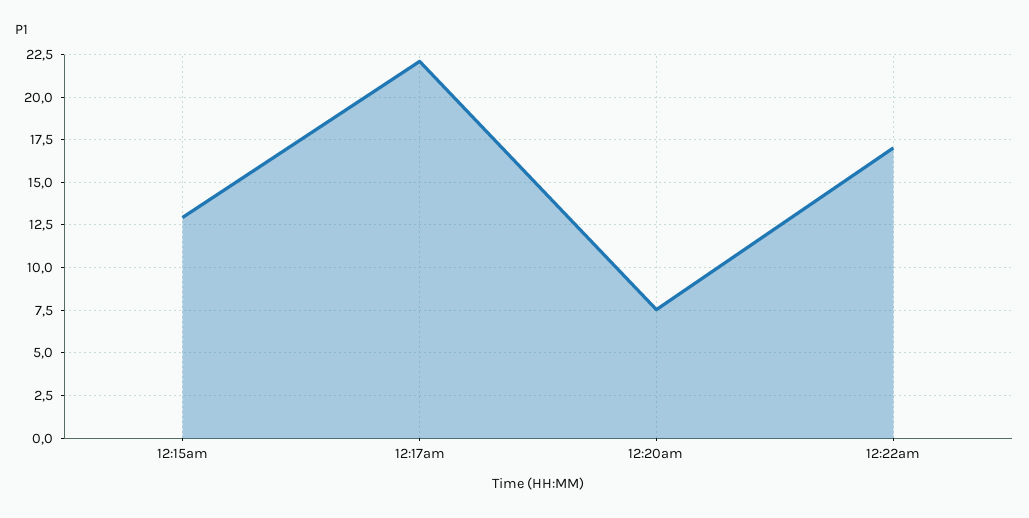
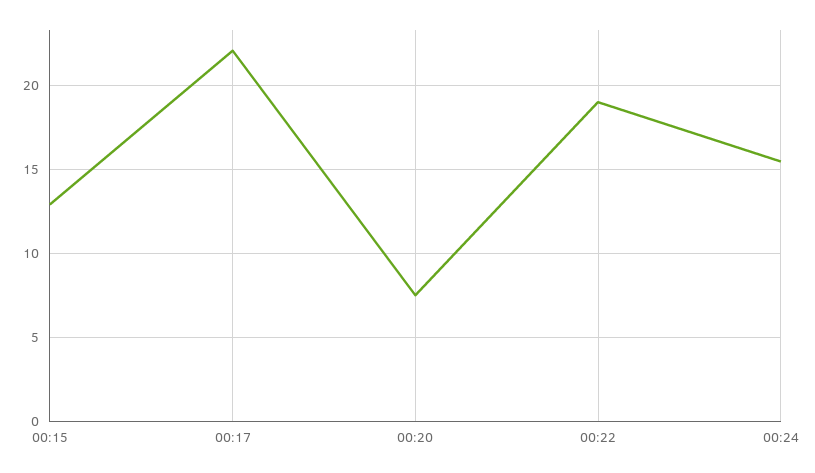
12:22am: 17 -> 19
00:24: none -> 15.5

